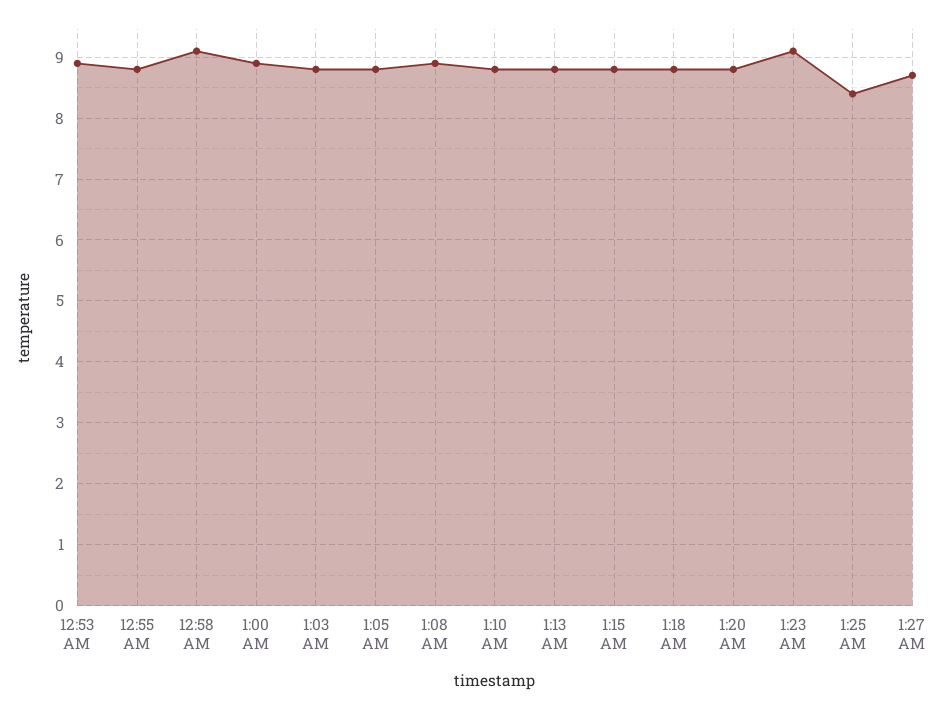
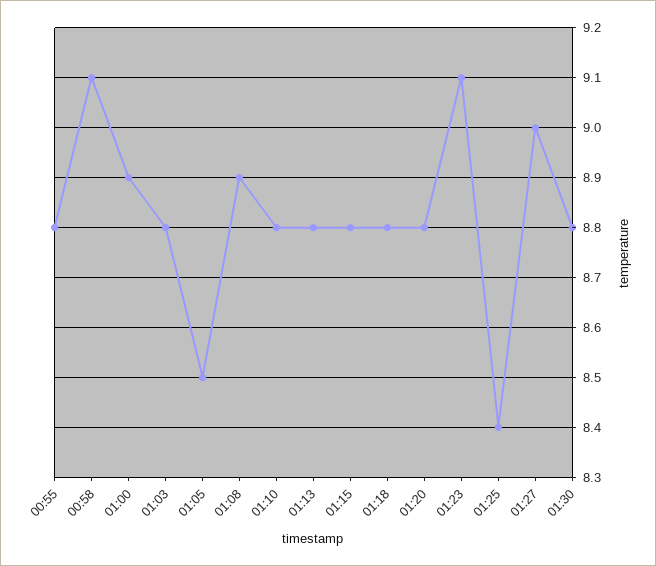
12:53 AM: 8.9 -> none
1:05 AM: 8.8 -> 8.5
1:27 AM: 8.7 -> 9
01:30: none -> 8.8

